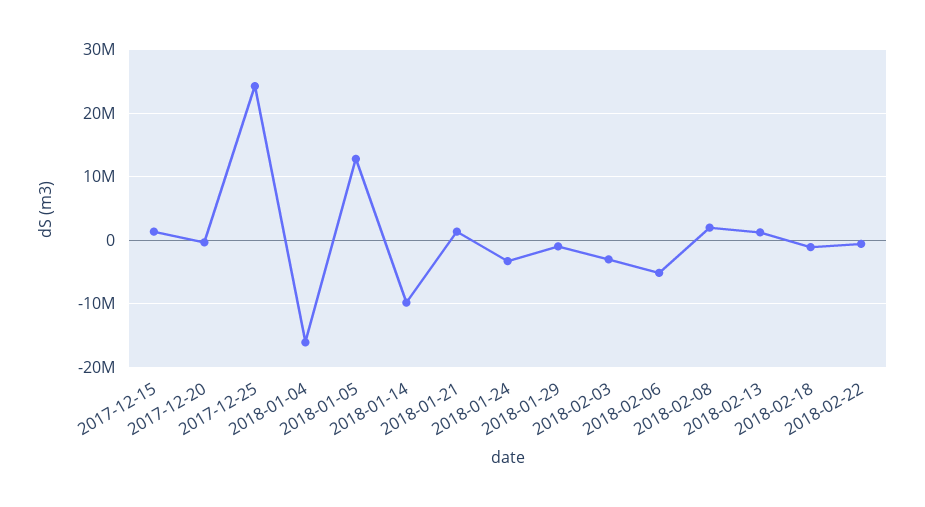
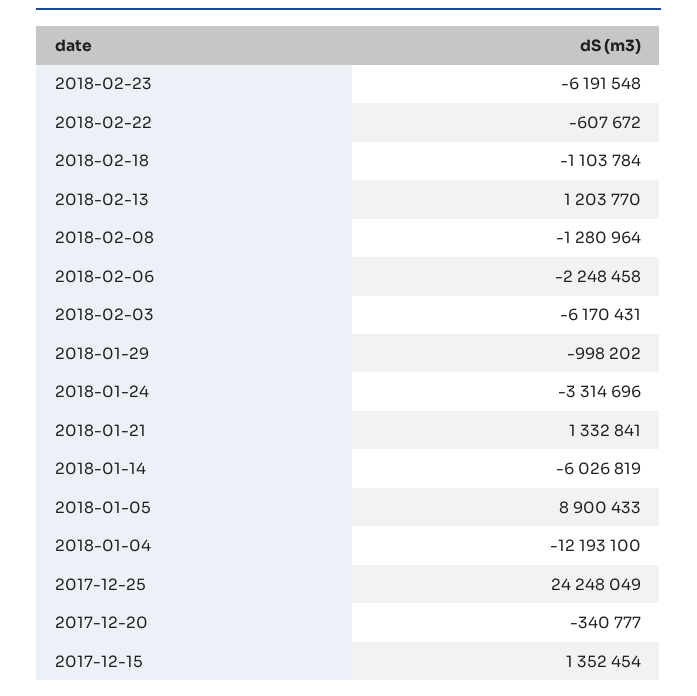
2018-01-04: -16000000 -> -12193100
2018-01-05: 13000000 -> 8900433
2018-01-14: -10000000 -> -6026819
2018-02-03: -3000000 -> -6170431
2018-02-06: -5000000 -> -2248458
2018-02-08: 2000000 -> -1280964
2018-02-23: none -> -6191548

